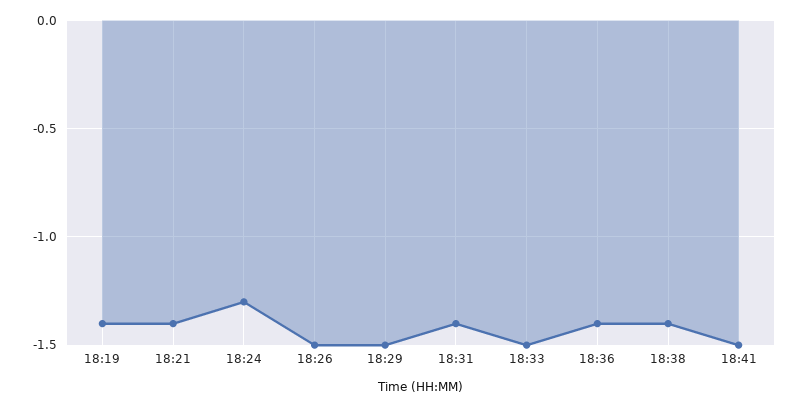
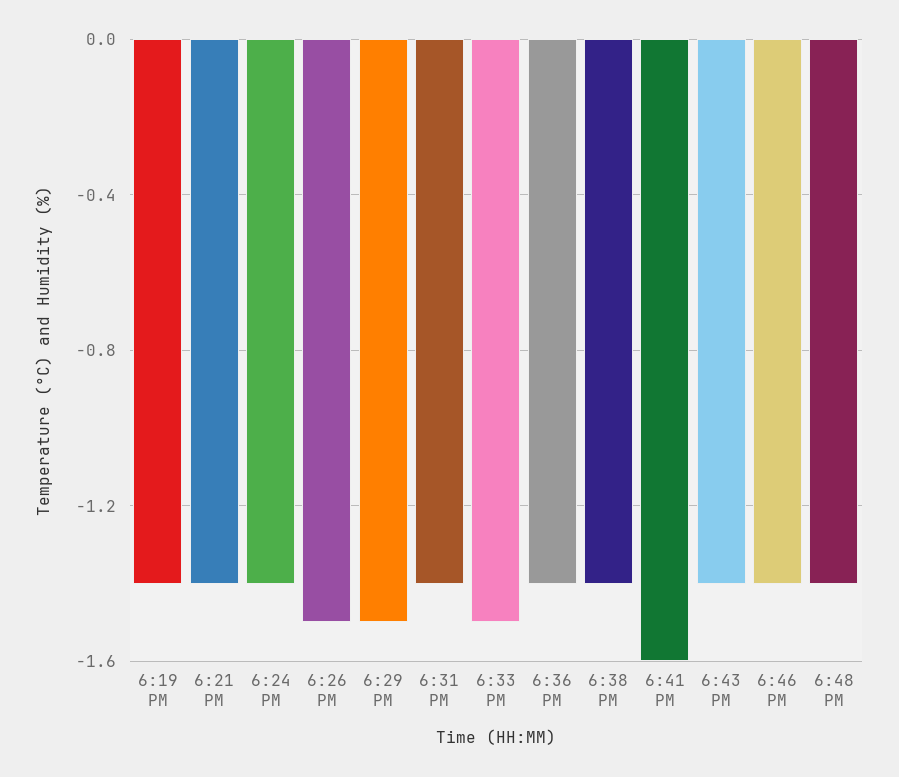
18:24: -1.3 -> -1.4
18:41: -1.5 -> -1.6
6:43 PM: none -> -1.4
6:46 PM: none -> -1.4
6:48 PM: none -> -1.4

